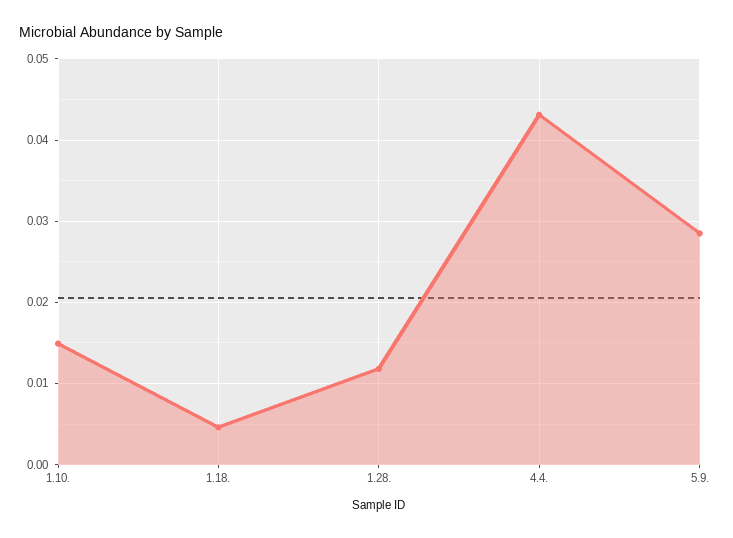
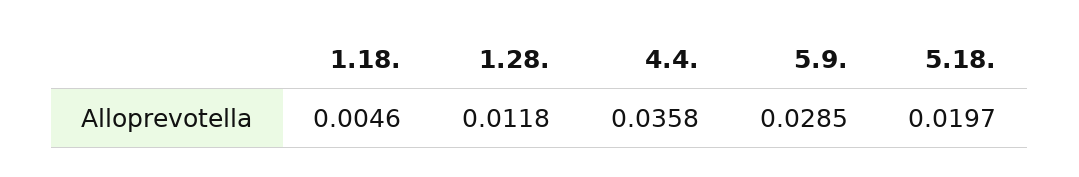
1.10.: 0.015 -> none
4.4.: 0.043 -> 0.0358
5.18.: none -> 0.0197

